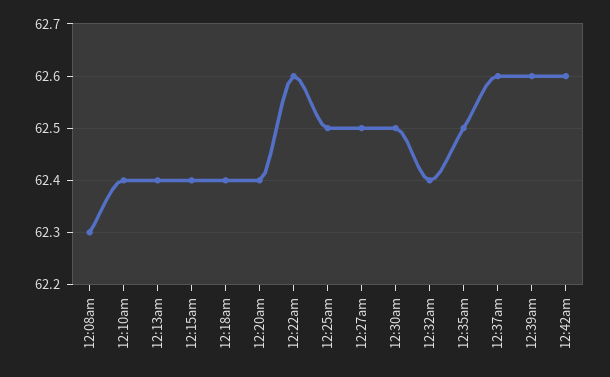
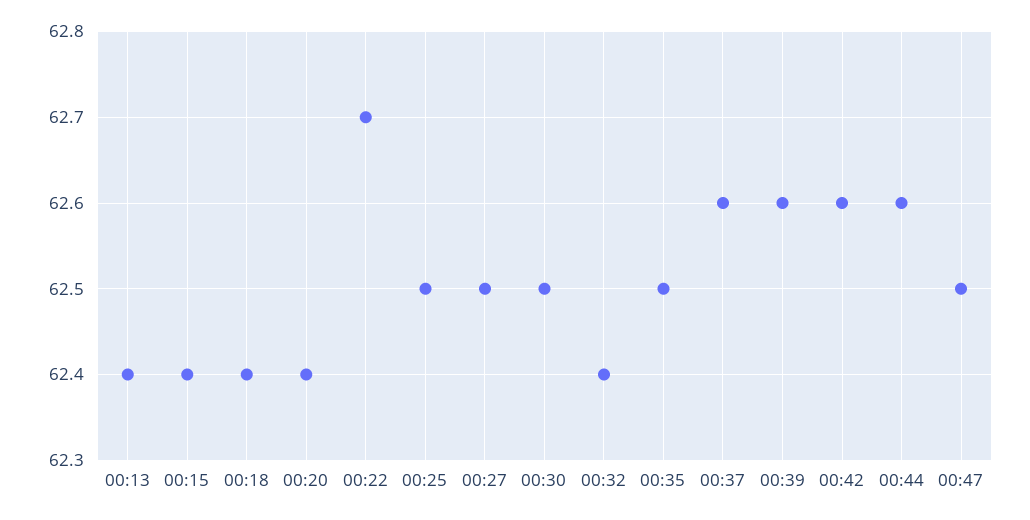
12:08am: 62.3 -> none
12:10am: 62.4 -> none
12:22am: 62.6 -> 62.7
00:44: none -> 62.6
00:47: none -> 62.5

